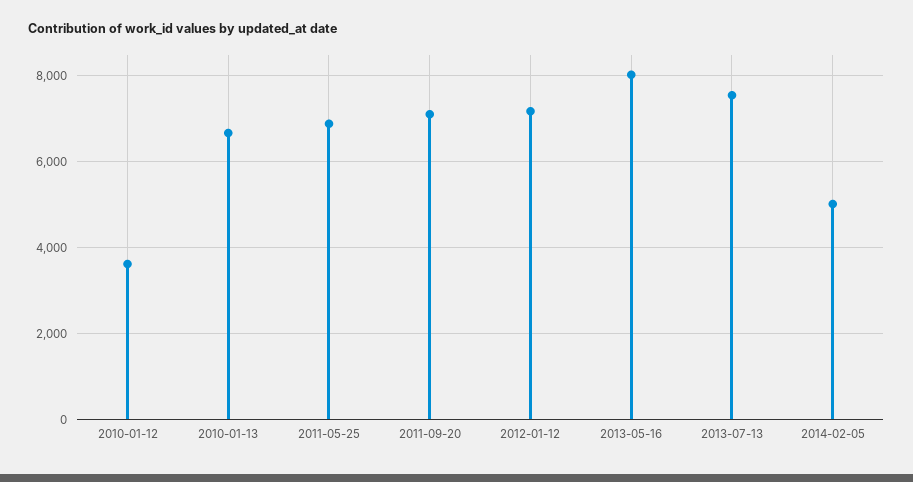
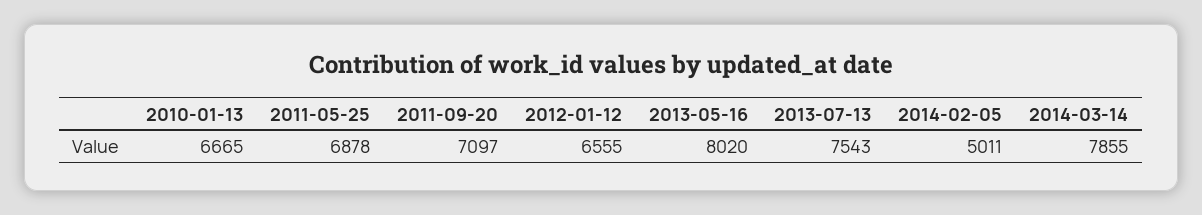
2010-01-12: 3600 -> none
2012-01-12: 7200 -> 6555
2014-03-14: none -> 7855

